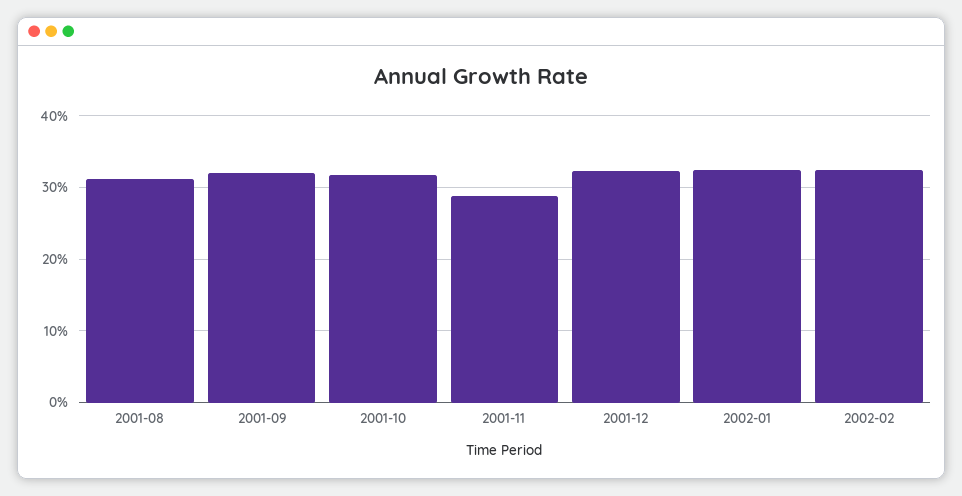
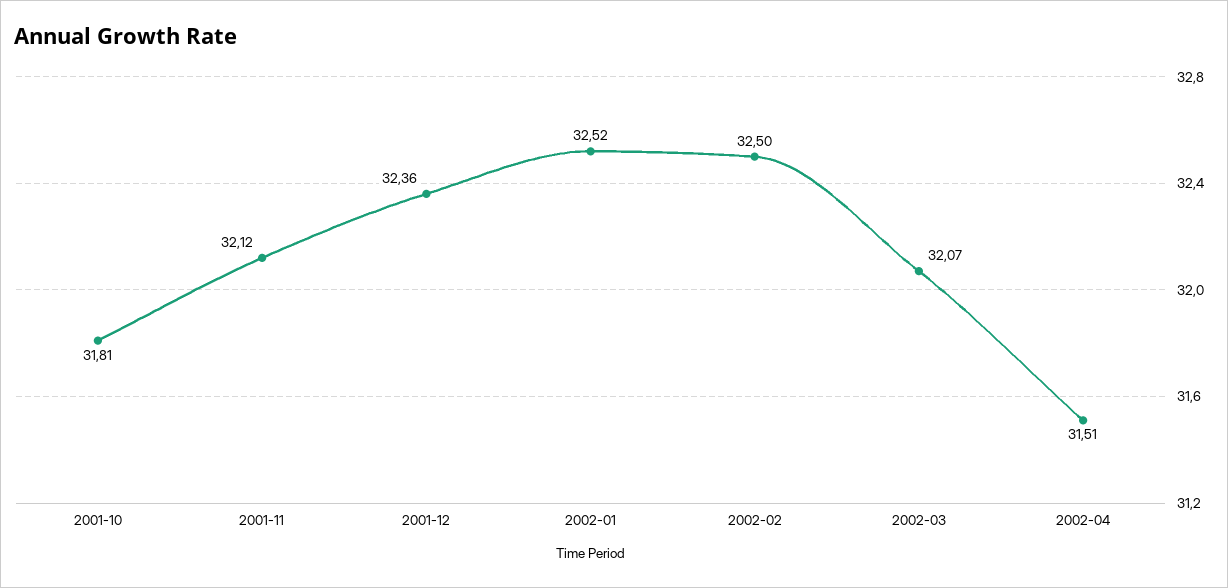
2001-08: 31 -> none
2001-09: 32 -> none
2001-11: 29 -> 32.12
2002-03: none -> 32.07
2002-04: none -> 31.51

